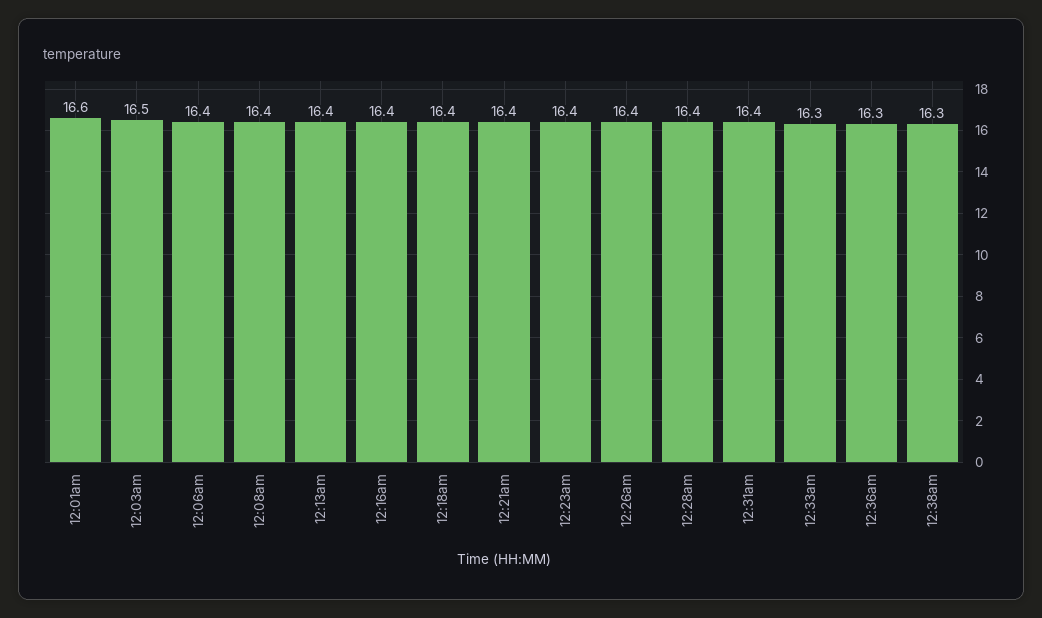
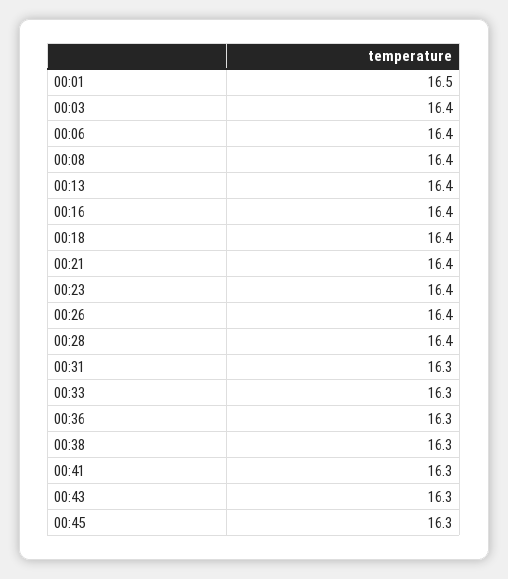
12:01am: 16.6 -> 16.5
12:03am: 16.5 -> 16.4
12:31am: 16.4 -> 16.3
00:41: none -> 16.3
00:43: none -> 16.3
00:45: none -> 16.3

